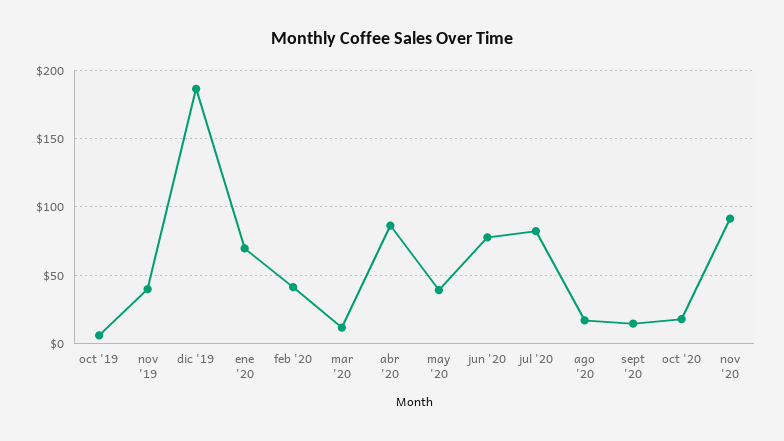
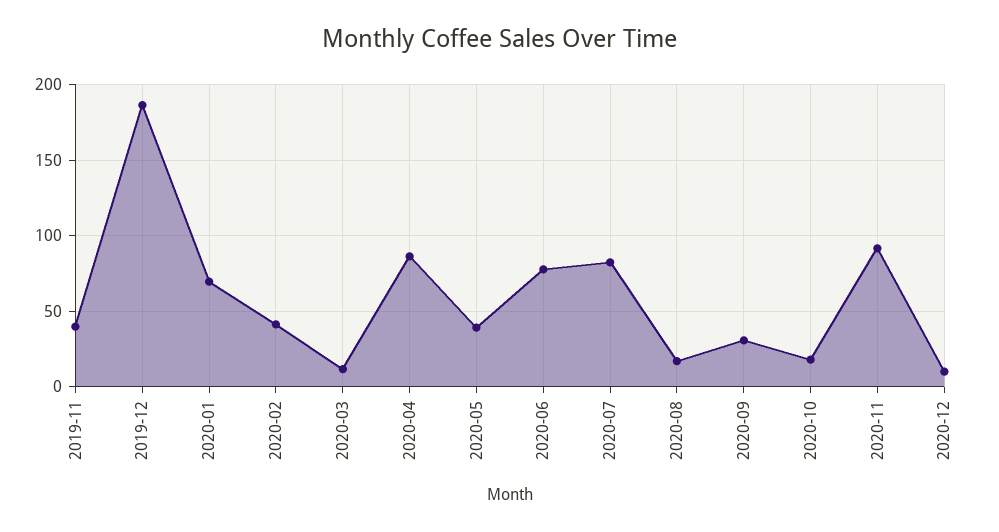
oct '19: 5 -> none
sept '20: 15 -> 30
2020-12: none -> 10

